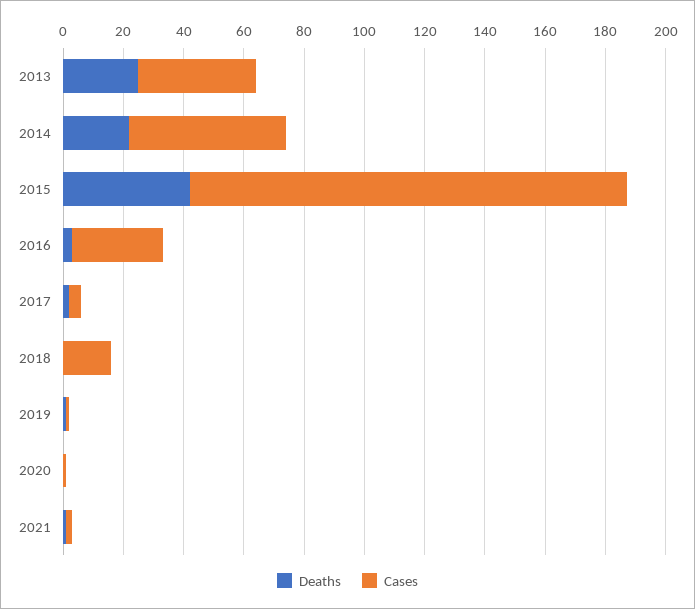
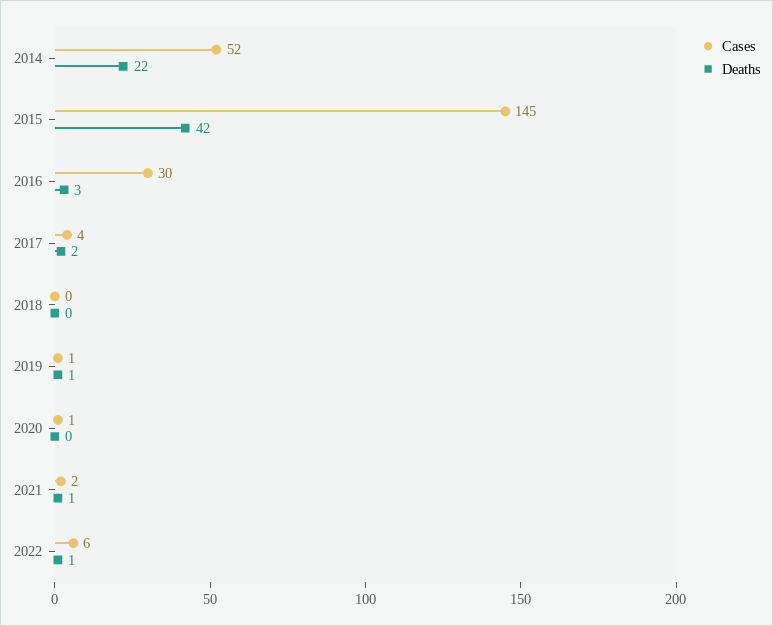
Deaths, 2013: 25 -> none
Cases, 2013: 40 -> none
Cases, 2018: 15 -> 0
Cases, 2022: none -> 6
Deaths, 2022: none -> 1

